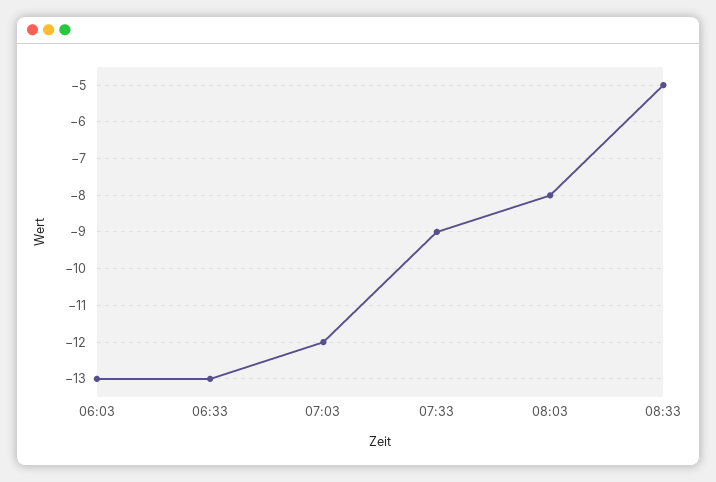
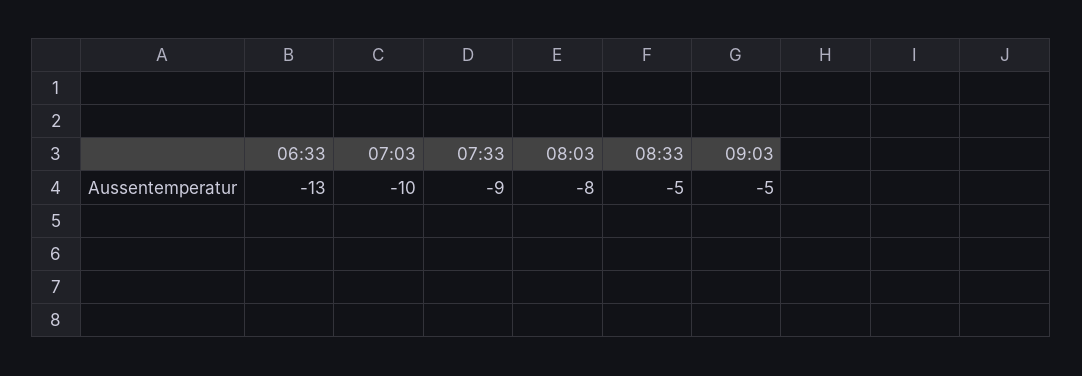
06:03: -13 -> none
07:03: -12 -> -10
09:03: none -> -5

